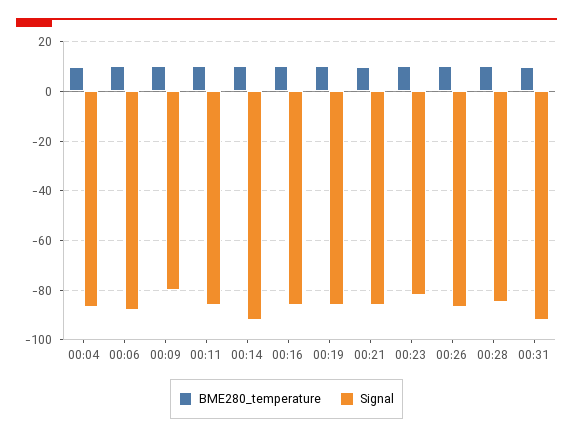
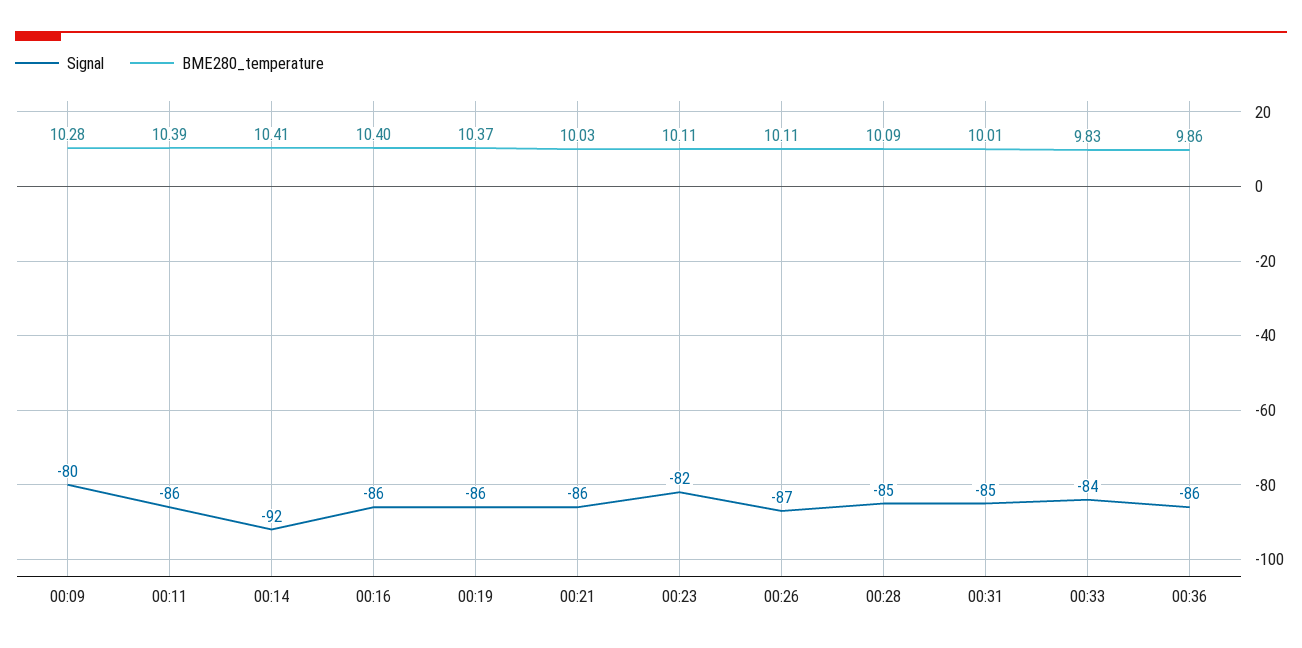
BME280_temperature, 00:04: 10 -> none
Signal, 00:04: -87.5 -> none
BME280_temperature, 00:06: 10 -> none
Signal, 00:06: -87.5 -> none
Signal, 00:31: -92.5 -> -85
Signal, 00:33: none -> -84
BME280_temperature, 00:33: none -> 9.83
Signal, 00:36: none -> -86
BME280_temperature, 00:36: none -> 9.86

